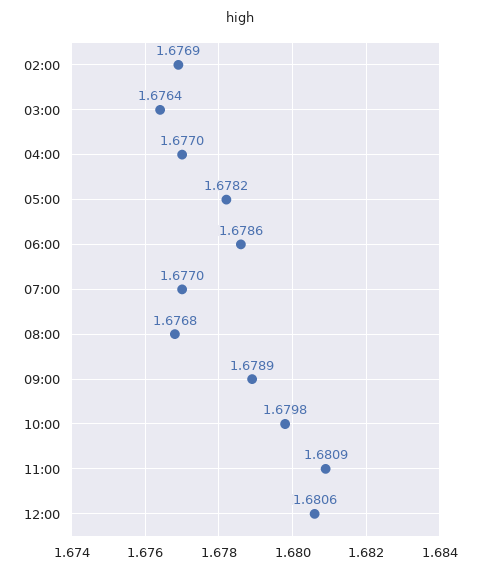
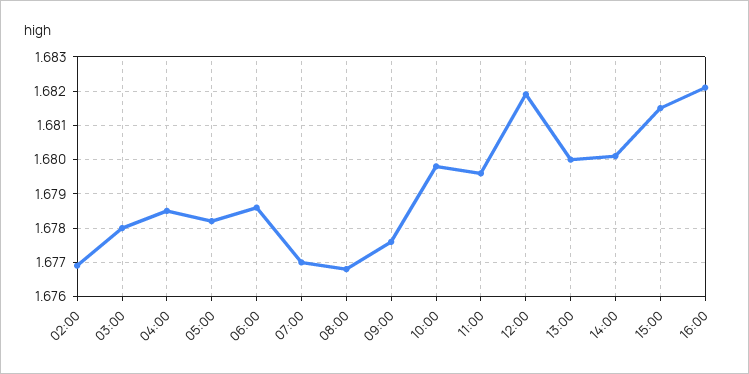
03:00: 1.6764 -> 1.678
04:00: 1.677 -> 1.6785
09:00: 1.6789 -> 1.6775
11:00: 1.6809 -> 1.6795
12:00: 1.6806 -> 1.682
13:00: none -> 1.68
14:00: none -> 1.68
15:00: none -> 1.6815
16:00: none -> 1.682

